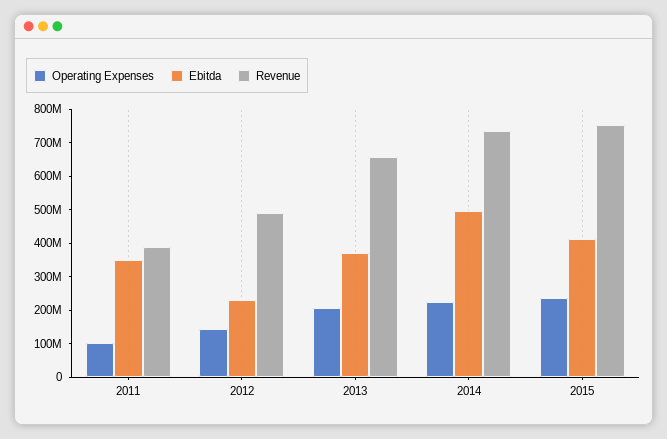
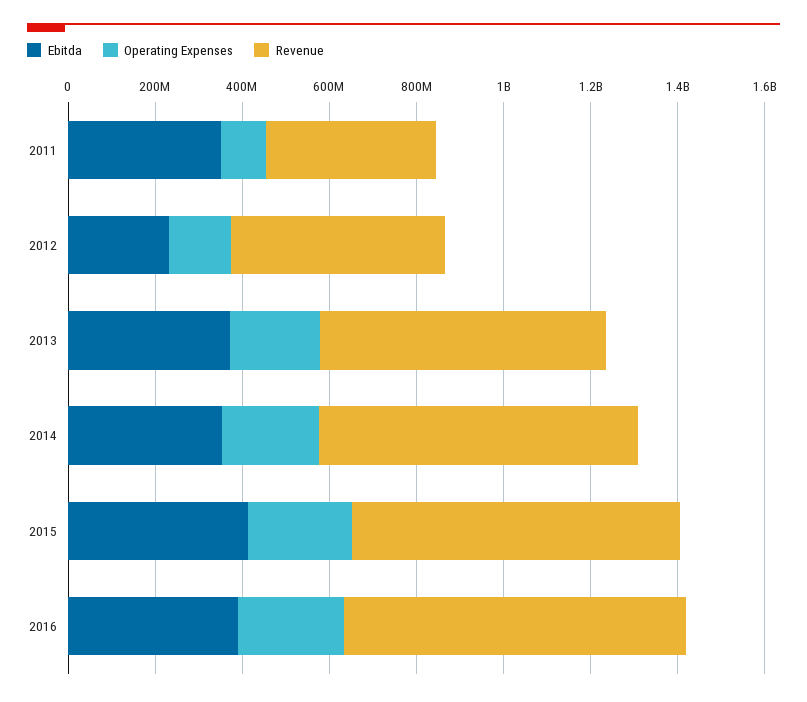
Ebitda, 2014: 500000000 -> 350000000
Ebitda, 2016: none -> 400000000
Operating Expenses, 2016: none -> 250000000
Revenue, 2016: none -> 800000000

